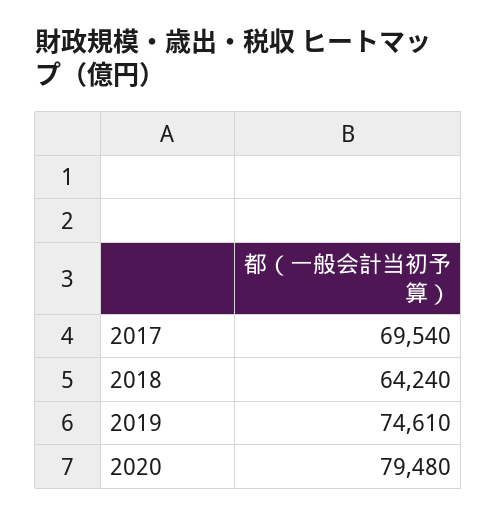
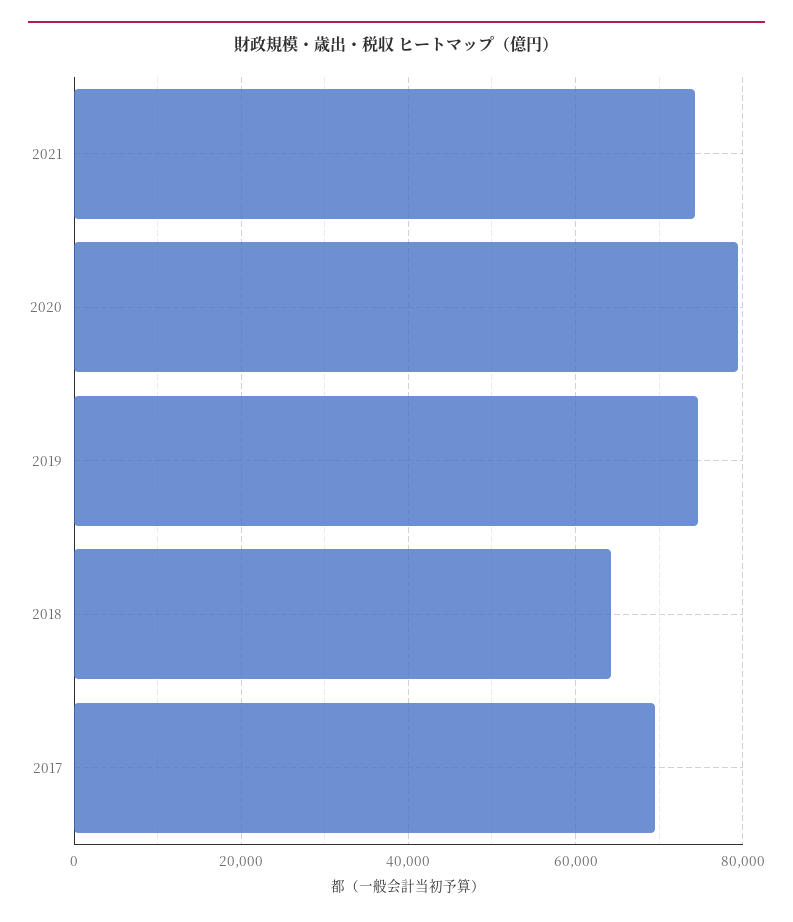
2021: none -> 74000

